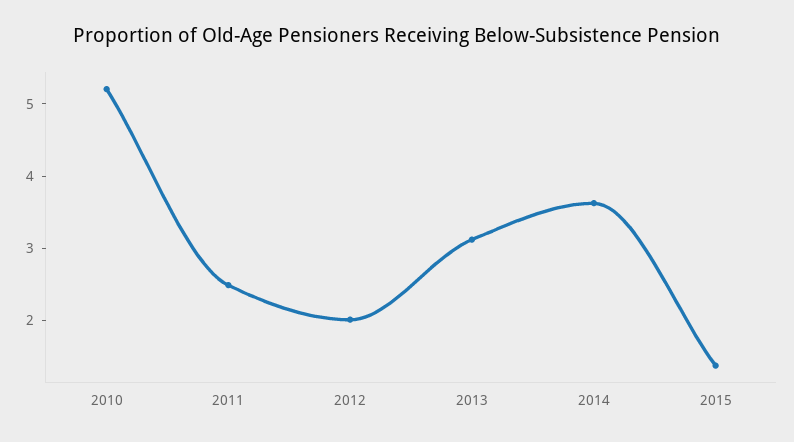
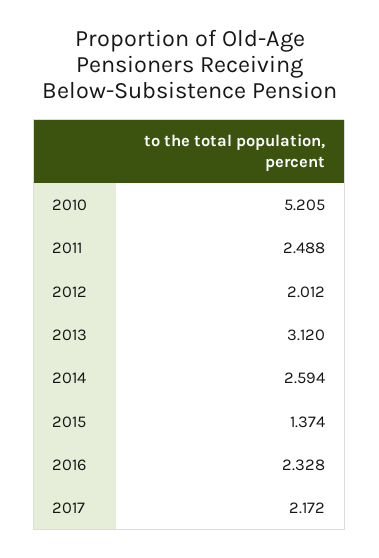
2014: 3.6 -> 2.594
2016: none -> 2.328
2017: none -> 2.172

